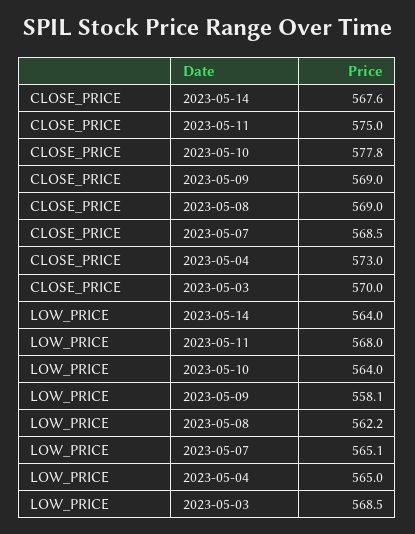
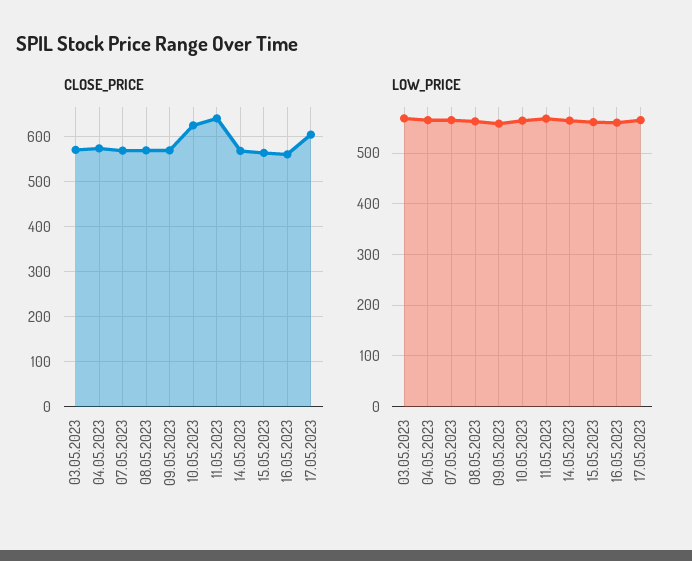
CLOSE_PRICE, 2023-05-11: 575 -> 640
CLOSE_PRICE, 2023-05-10: 577.8 -> 620
CLOSE_PRICE, 15.05.2023: none -> 560
CLOSE_PRICE, 16.05.2023: none -> 560
CLOSE_PRICE, 17.05.2023: none -> 600
LOW_PRICE, 15.05.2023: none -> 560
LOW_PRICE, 16.05.2023: none -> 560
LOW_PRICE, 17.05.2023: none -> 560

